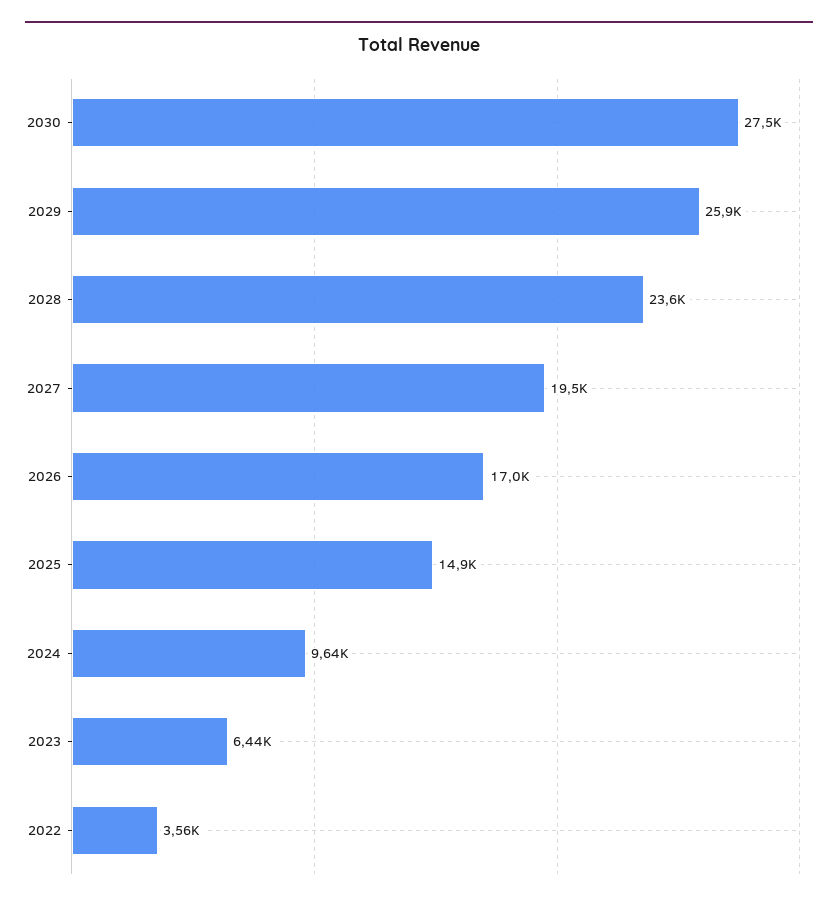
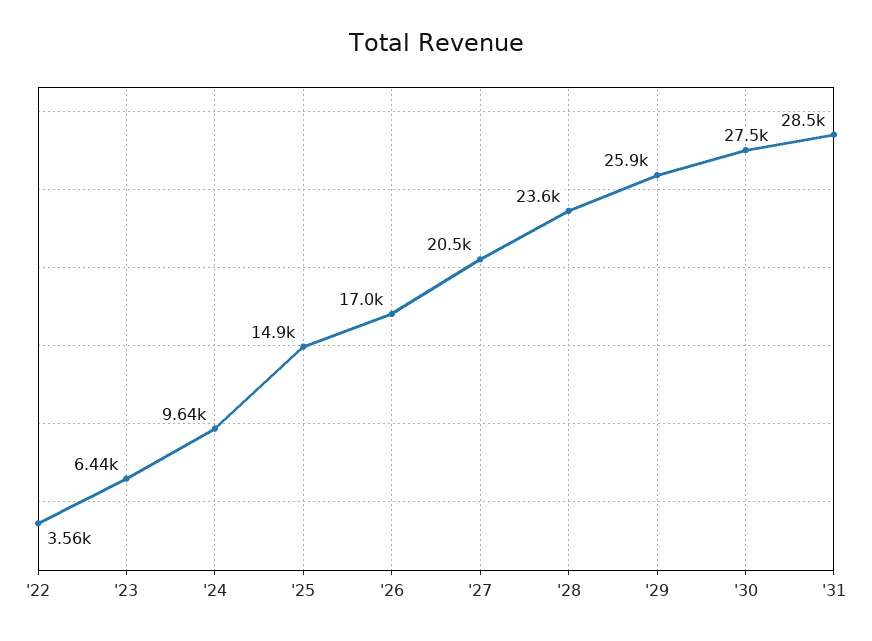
2027: 19500 -> 20500
'31: none -> 28500

